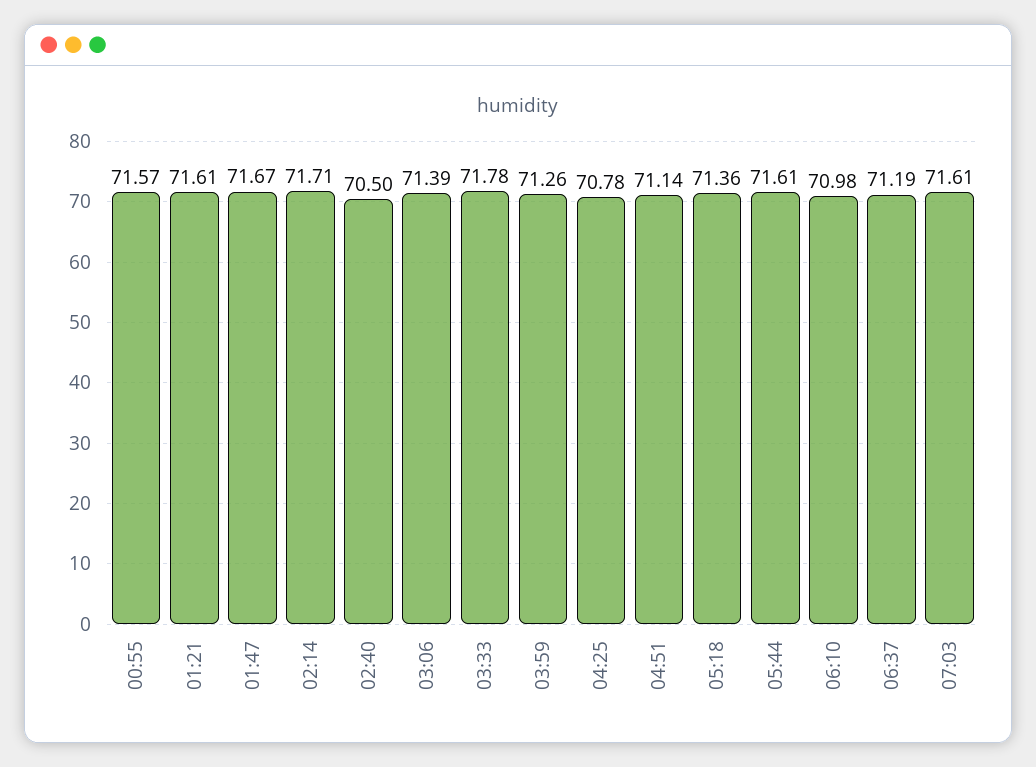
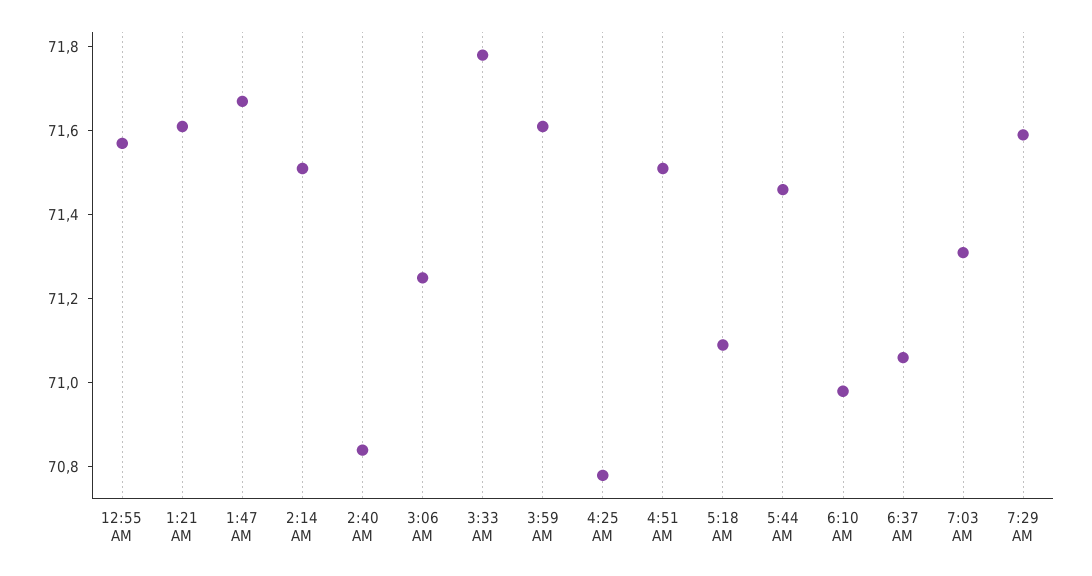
02:14: 71.71 -> 71.5
02:40: 70.5 -> 70.85
03:06: 71.39 -> 71.25
03:59: 71.26 -> 71.6
04:51: 71.14 -> 71.5
05:18: 71.36 -> 71.1
05:44: 71.61 -> 71.45
06:37: 71.19 -> 71.05
07:03: 71.61 -> 71.3
7:29 AM: none -> 71.6

